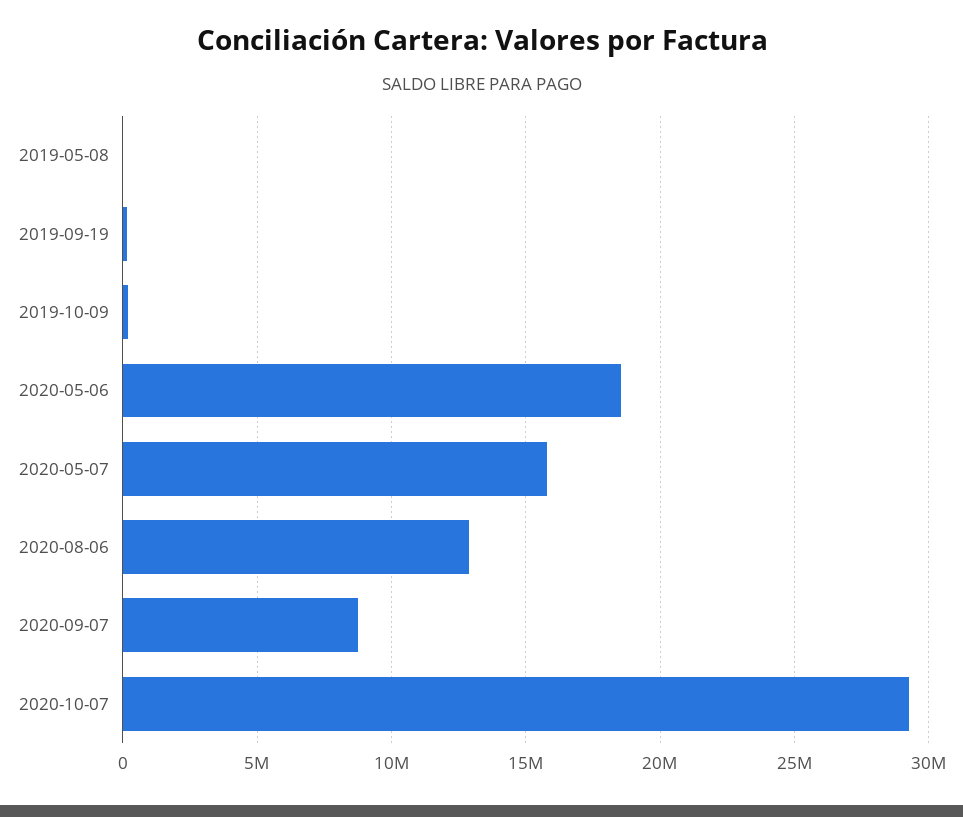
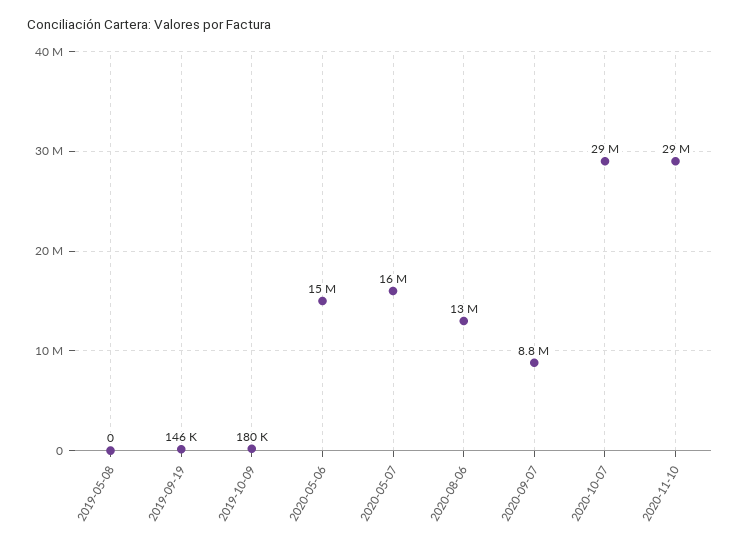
2020-05-06: 18500000 -> 15000000
2020-11-10: none -> 29000000

